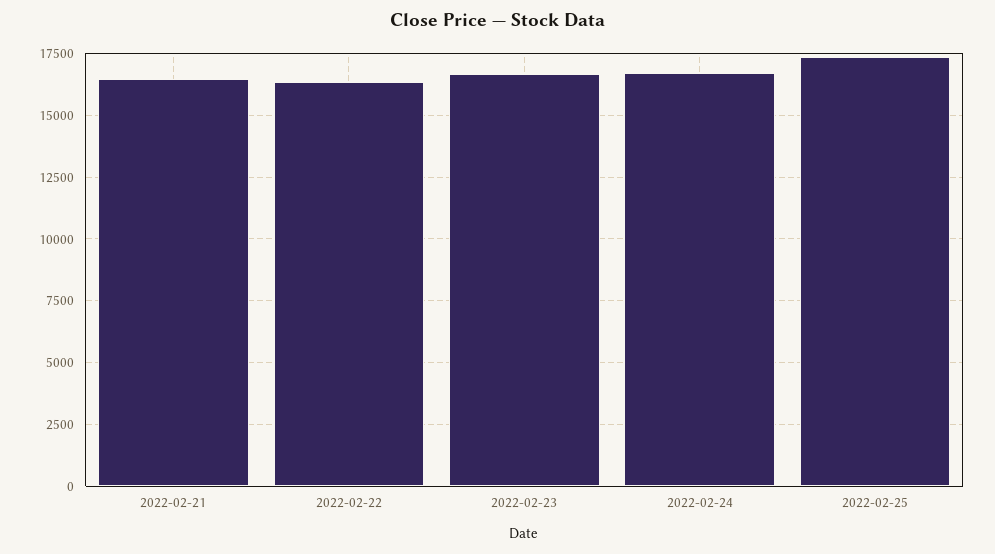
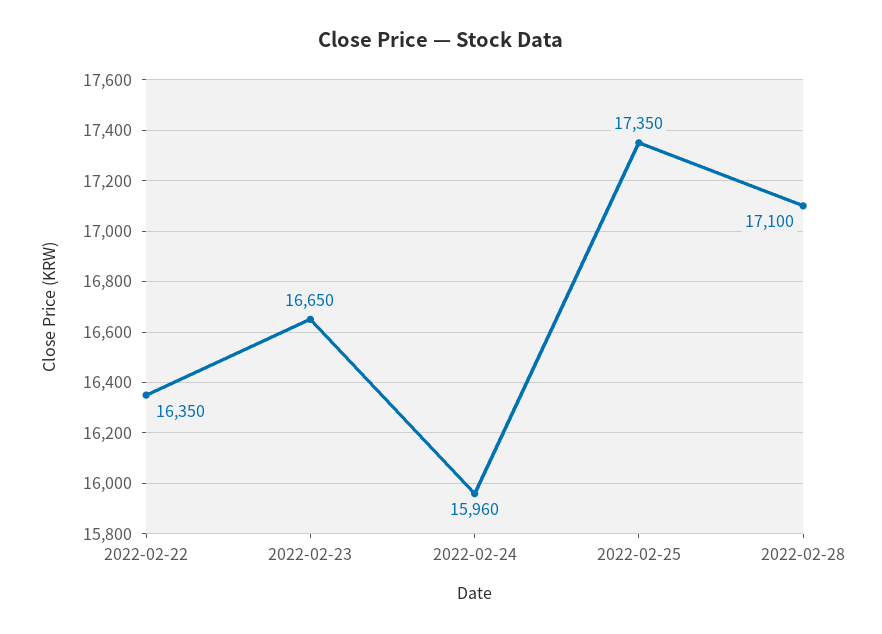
2022-02-21: 16500 -> none
2022-02-24: 16750 -> 15960
2022-02-28: none -> 17100

